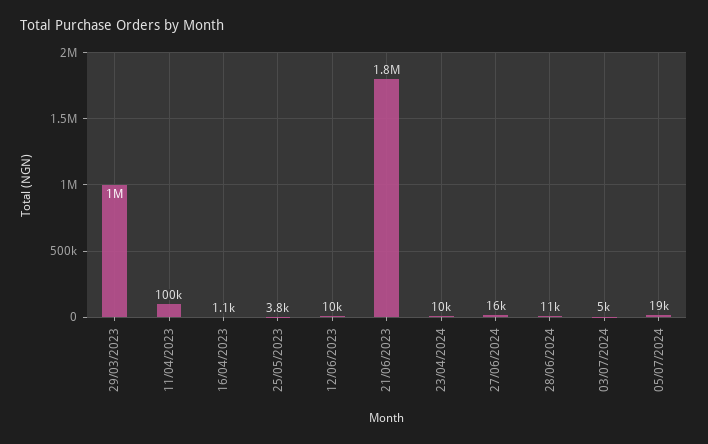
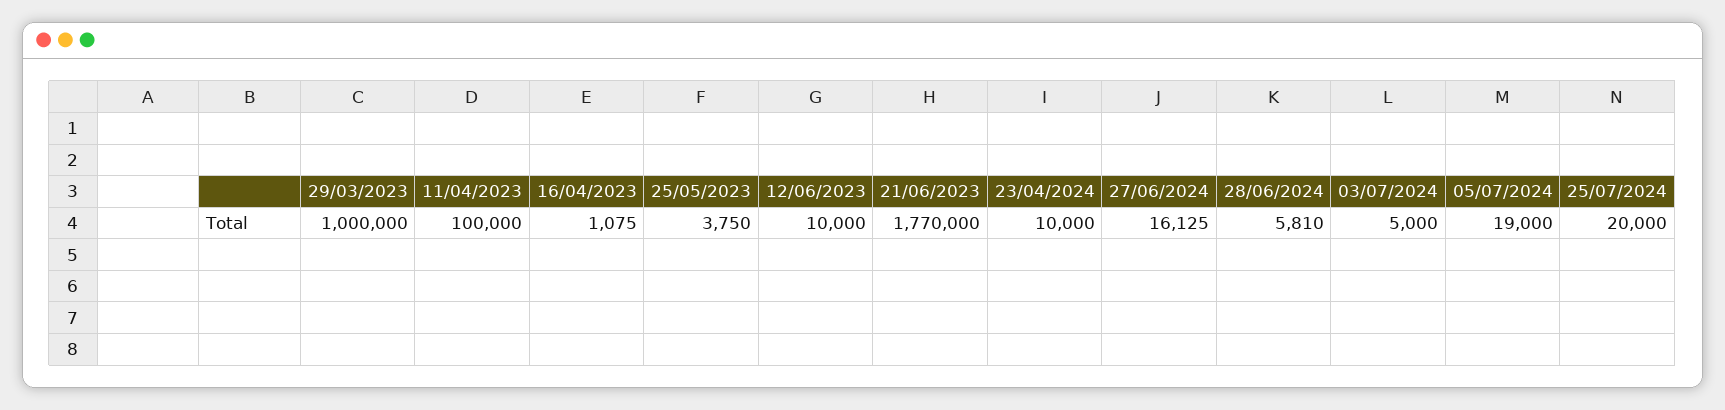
28/06/2024: 11000 -> 5810
25/07/2024: none -> 20000

